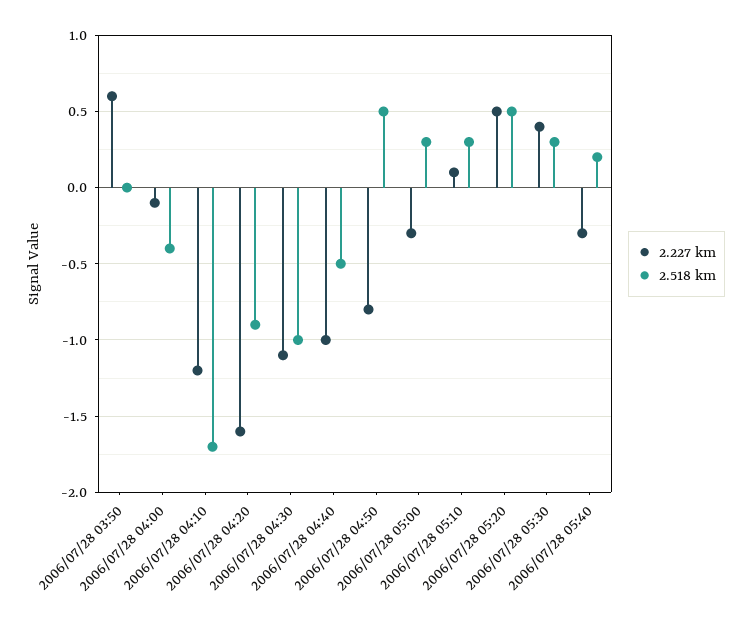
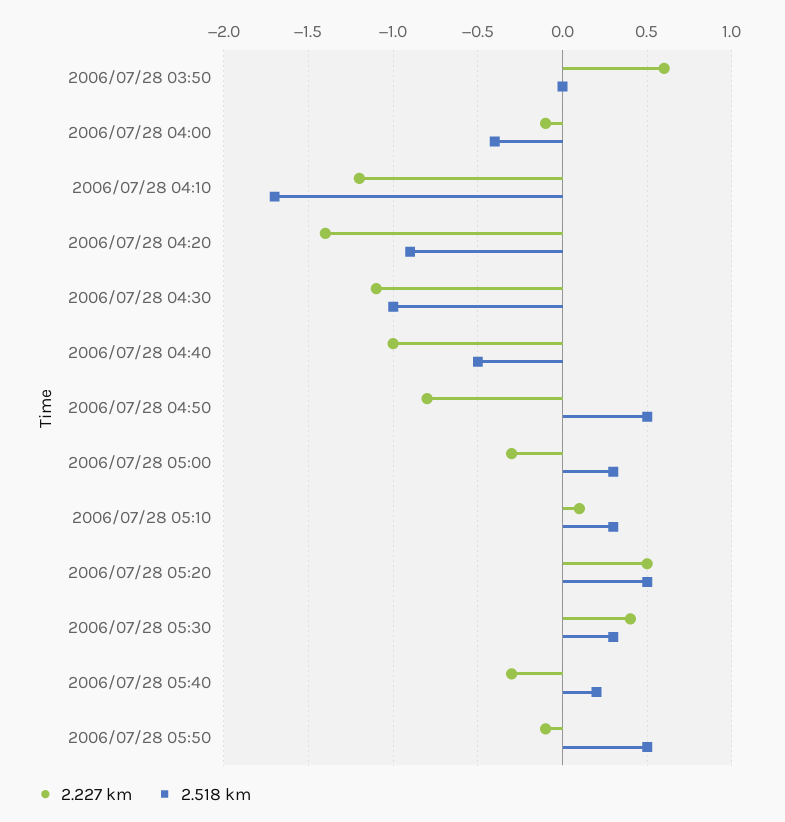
2.227 km, 2006/07/28 04:20: -1.6 -> -1.4
2.227 km, 2006/07/28 05:50: none -> -0.1
2.518 km, 2006/07/28 05:50: none -> 0.5

